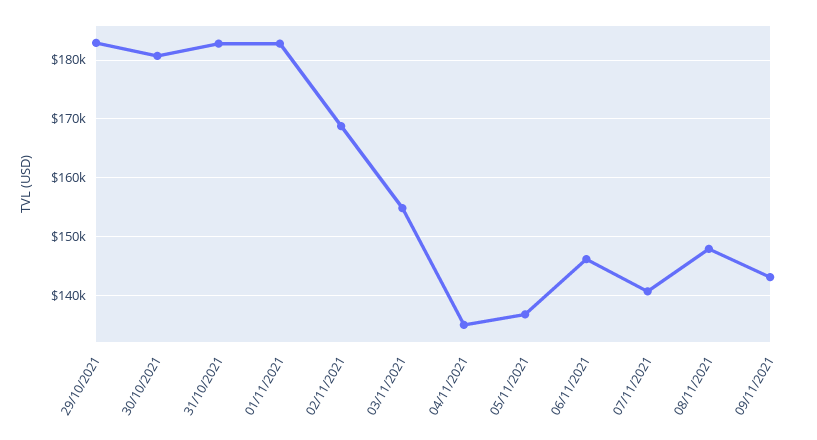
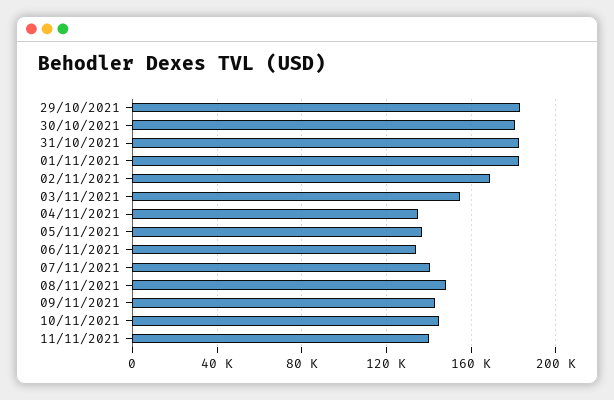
06/11/2021: 146000 -> 135000
10/11/2021: none -> 145000
11/11/2021: none -> 140000

